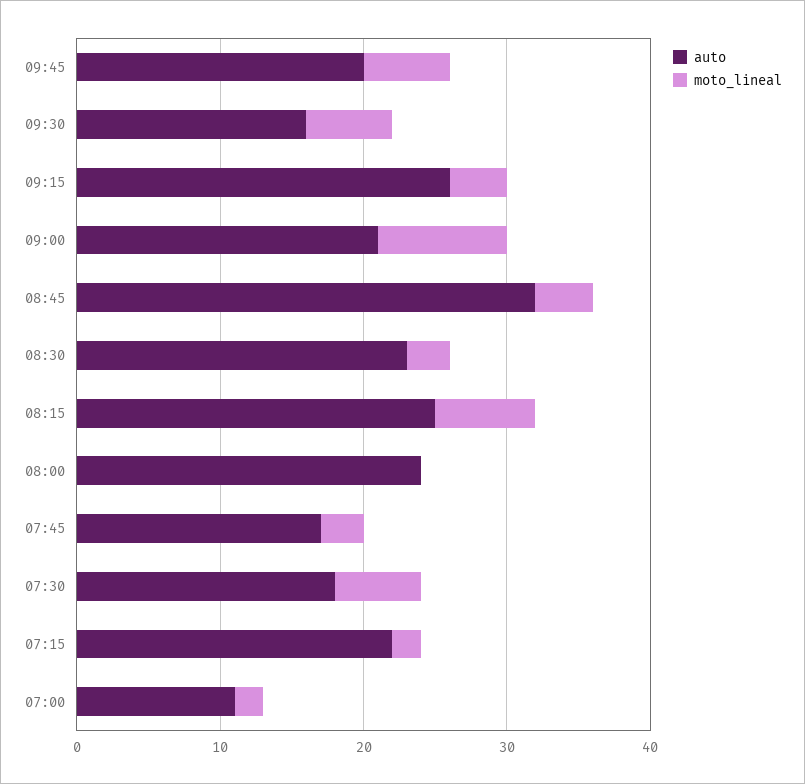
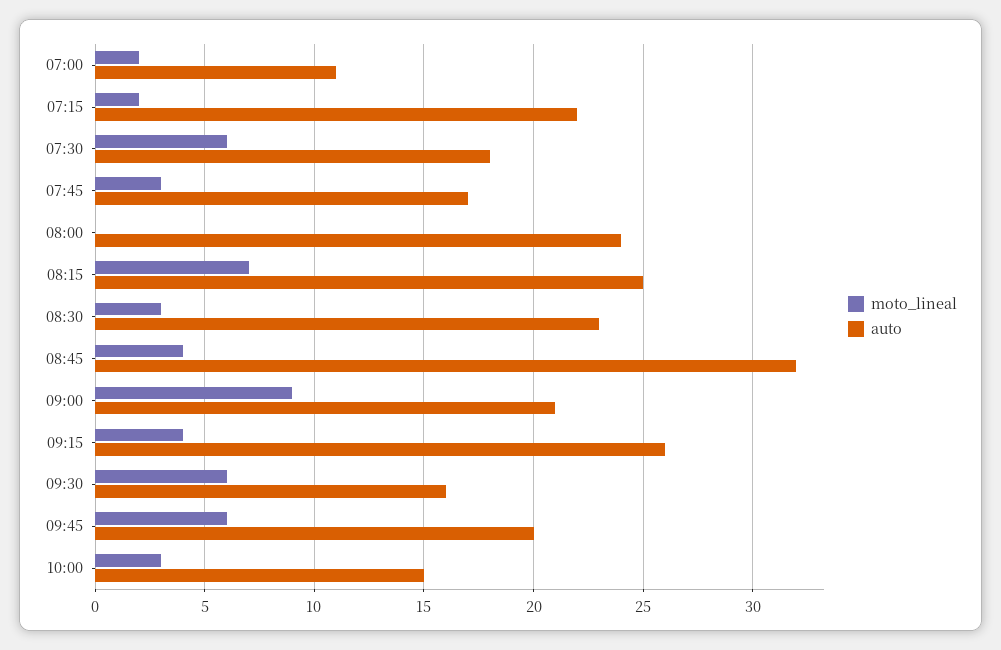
moto_lineal, 10:00: none -> 3
auto, 10:00: none -> 15

